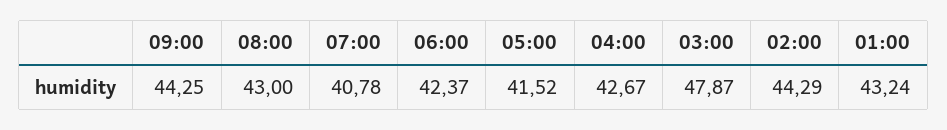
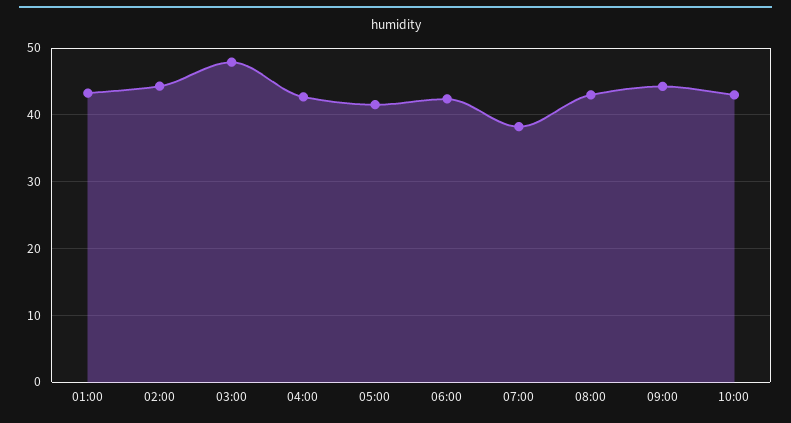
07:00: 40.78 -> 38
10:00: none -> 43

